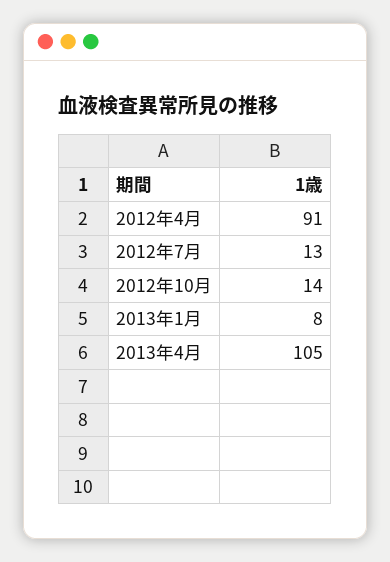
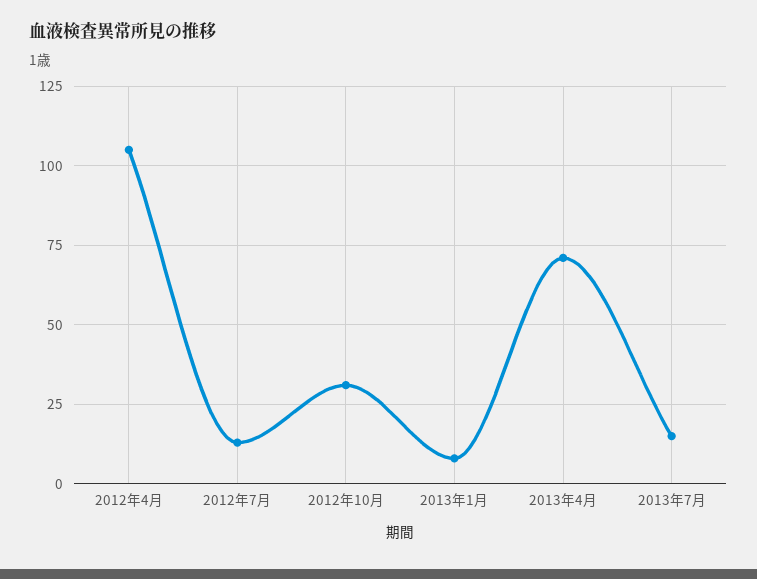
2012年4月: 91 -> 105
2012年10月: 14 -> 30
2013年4月: 105 -> 70
2013年7月: none -> 15

